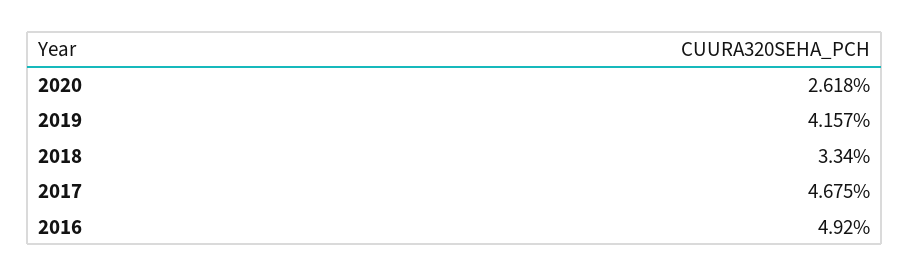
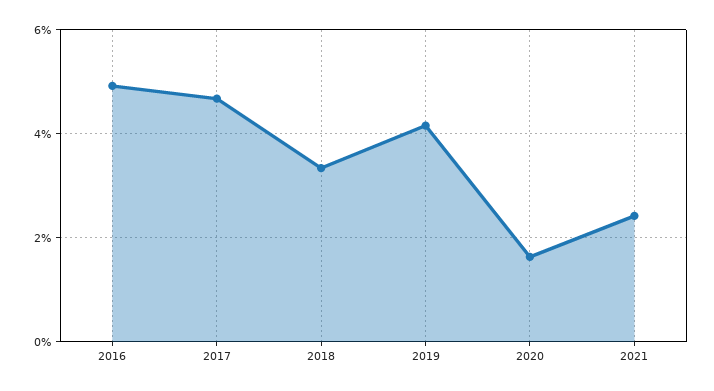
2020: 2.618 -> 1.6
2021: none -> 2.4

